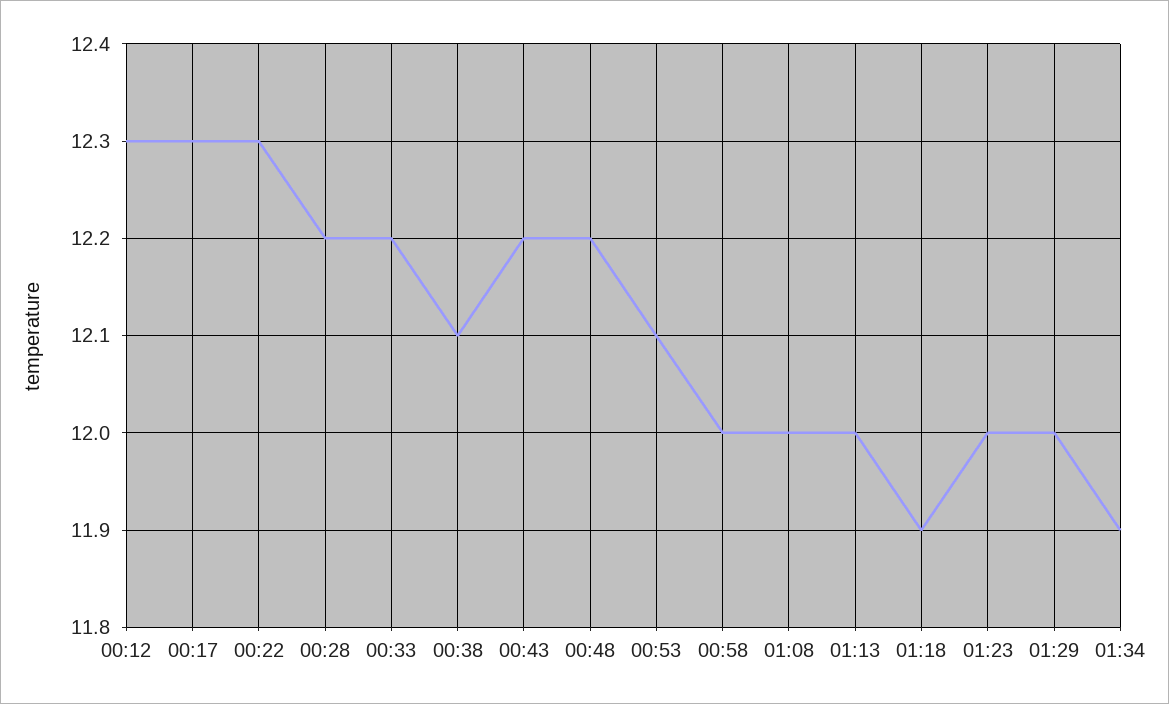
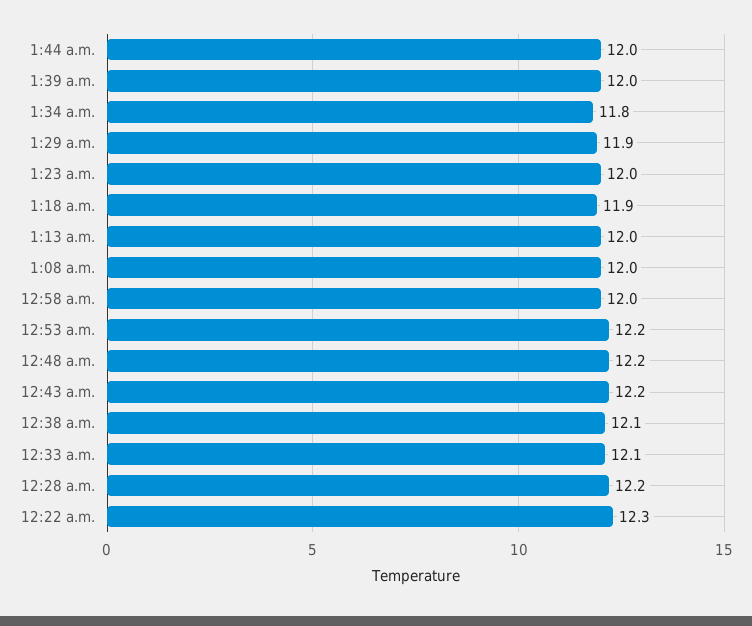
00:12: 12.3 -> none
00:17: 12.3 -> none
00:33: 12.2 -> 12.1
00:53: 12.1 -> 12.2
01:29: 12 -> 11.9
01:34: 11.9 -> 11.8
1:44 a.m.: none -> 12
1:39 a.m.: none -> 12

